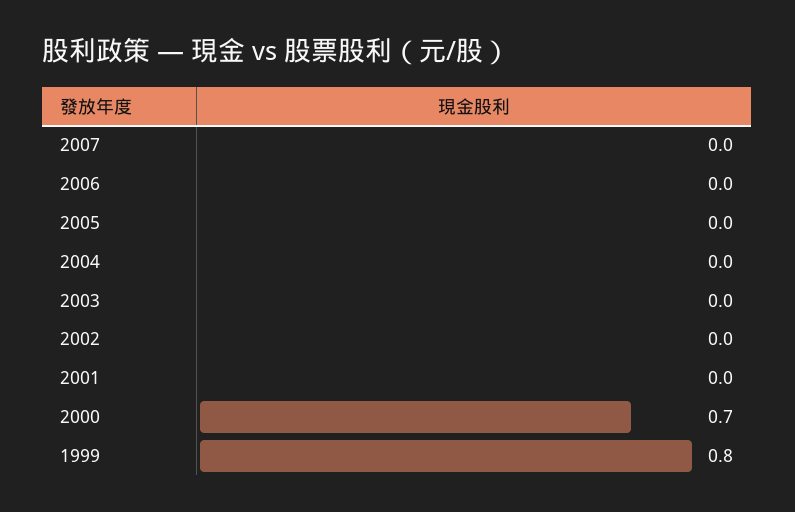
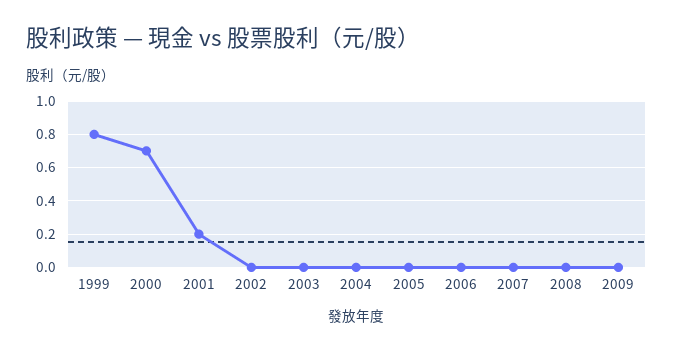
2001: 0 -> 0.2
2008: none -> 0
2009: none -> 0

